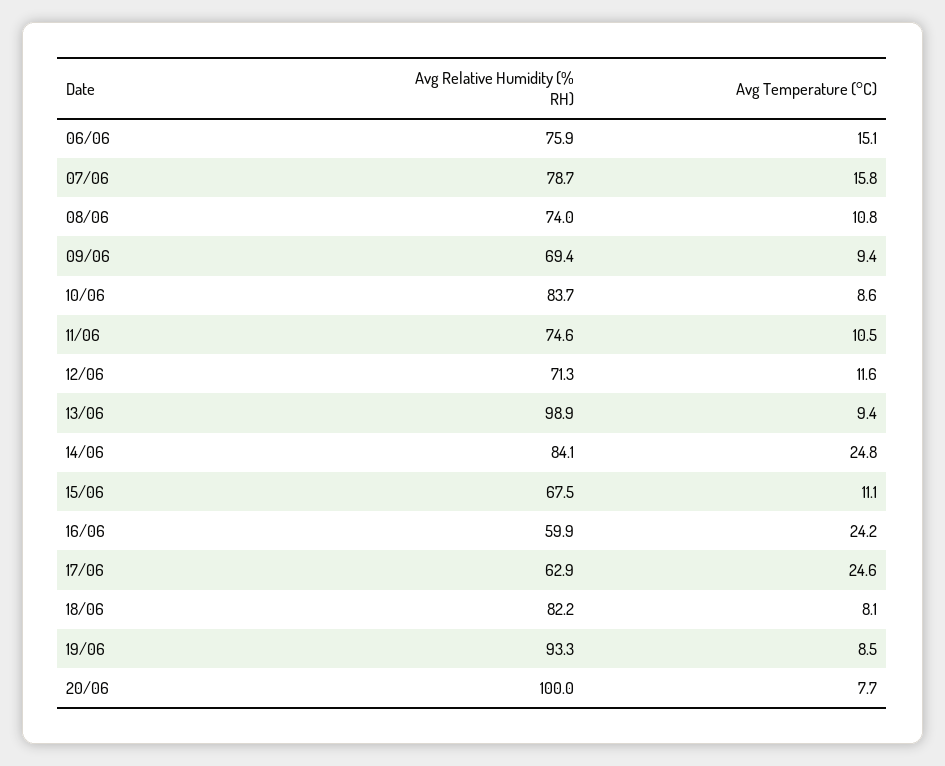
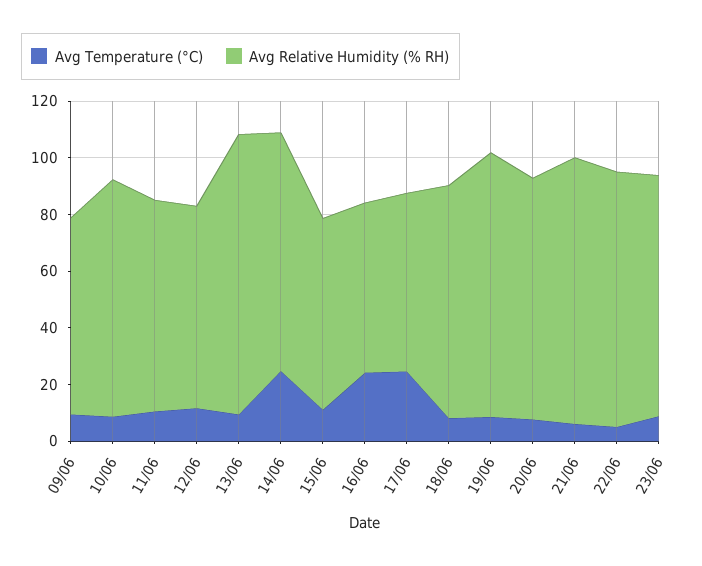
Avg Relative Humidity (% RH), 06/06: 75.9 -> none
Avg Temperature (°C), 06/06: 15.1 -> none
Avg Relative Humidity (% RH), 07/06: 78.7 -> none
Avg Temperature (°C), 07/06: 15.8 -> none
Avg Relative Humidity (% RH), 08/06: 74 -> none
Avg Temperature (°C), 08/06: 10.8 -> none
Avg Relative Humidity (% RH), 20/06: 100 -> 85
Avg Temperature (°C), 21/06: none -> 5
Avg Relative Humidity (% RH), 21/06: none -> 95
Avg Temperature (°C), 22/06: none -> 5
Avg Relative Humidity (% RH), 22/06: none -> 90
Avg Temperature (°C), 23/06: none -> 10
Avg Relative Humidity (% RH), 23/06: none -> 85

